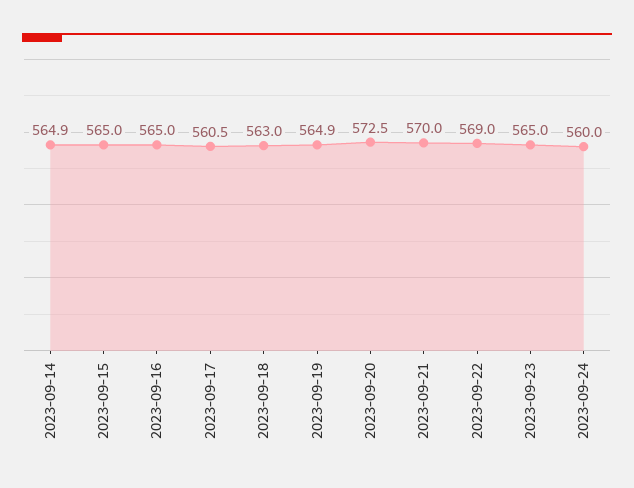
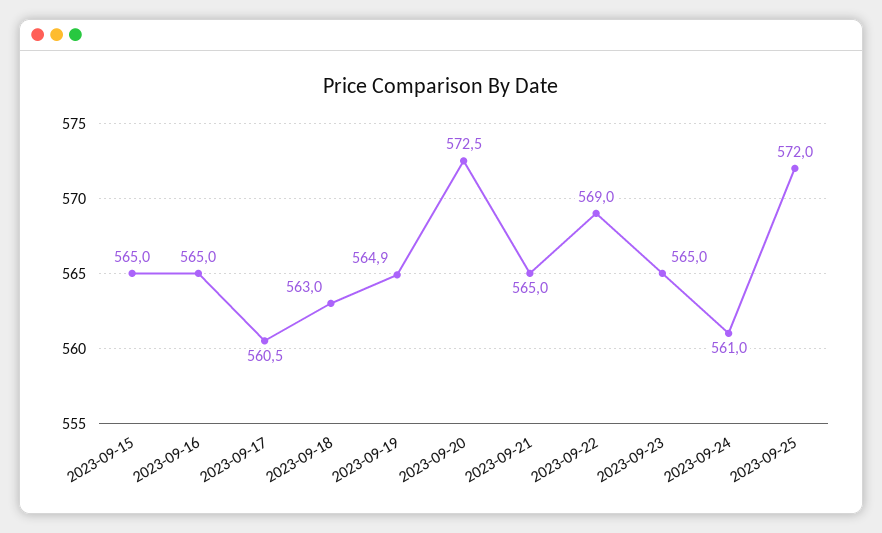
2023-09-14: 564.9 -> none
2023-09-21: 570 -> 565
2023-09-24: 560 -> 561
2023-09-25: none -> 572

